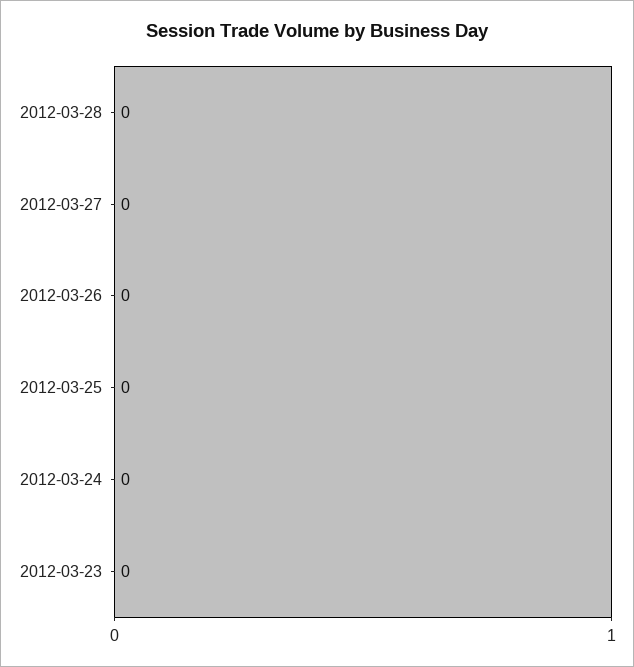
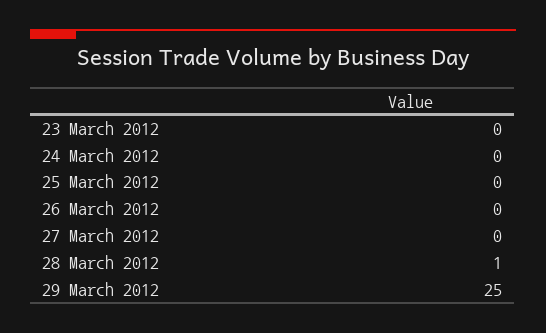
2012-03-28: 0 -> 1
29 March 2012: none -> 25

